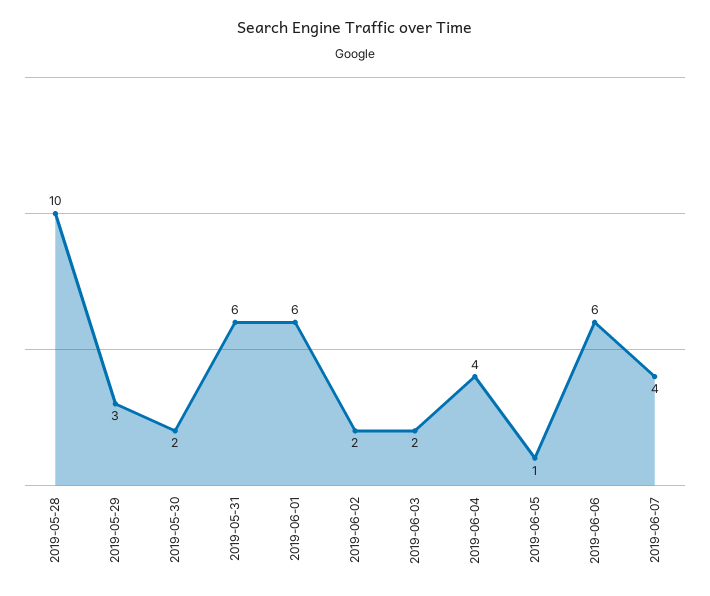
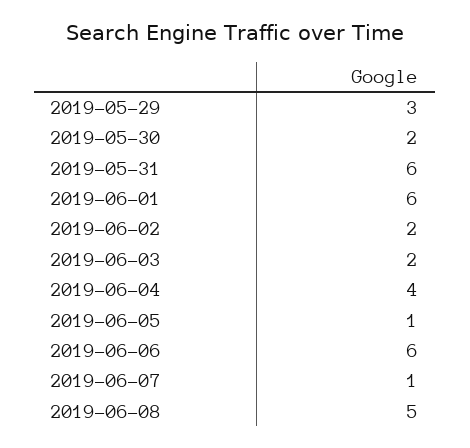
2019-05-28: 10 -> none
2019-06-07: 4 -> 1
2019-06-08: none -> 5

